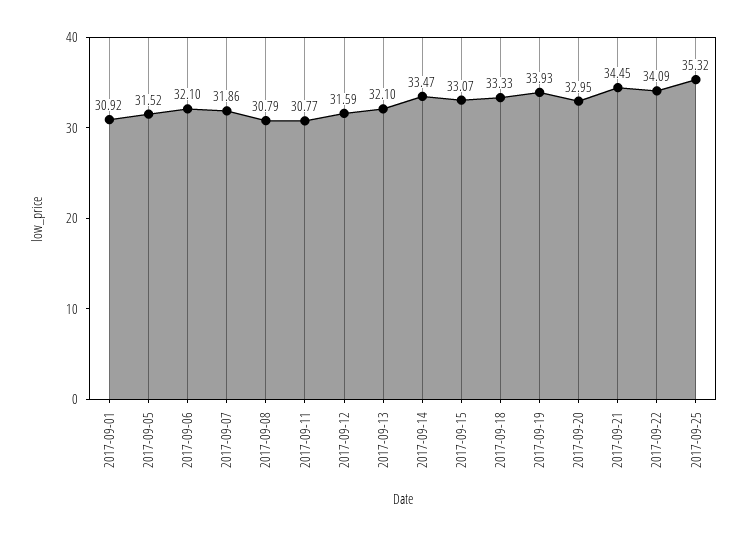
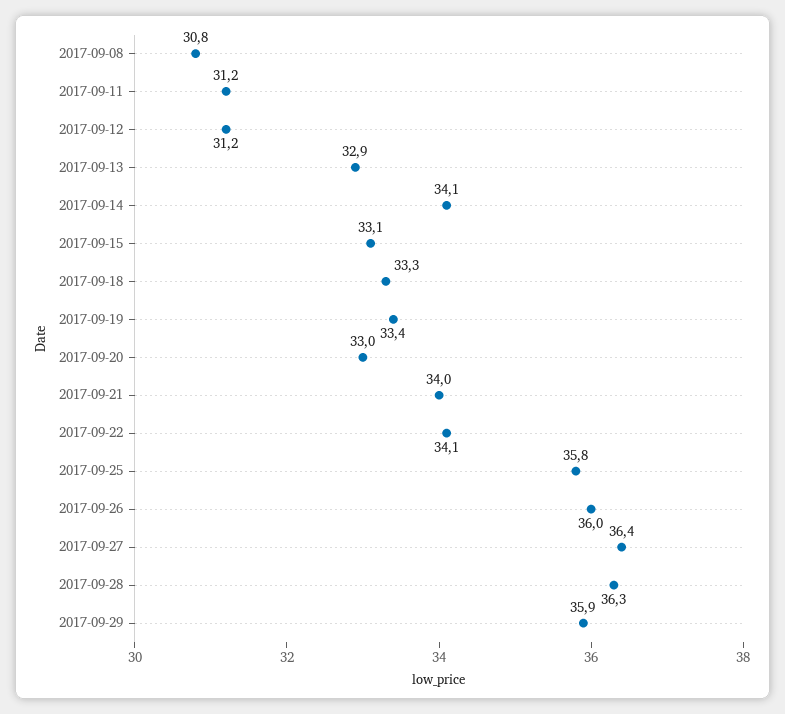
2017-09-01: 30.92 -> none
2017-09-05: 31.52 -> none
2017-09-06: 32.1 -> none
2017-09-07: 31.86 -> none
2017-09-11: 30.77 -> 31.2
2017-09-12: 31.59 -> 31.2
2017-09-13: 32.1 -> 32.9
2017-09-14: 33.47 -> 34.1
2017-09-19: 33.93 -> 33.4
2017-09-21: 34.45 -> 34
2017-09-25: 35.32 -> 35.8
2017-09-26: none -> 36
2017-09-27: none -> 36.4
2017-09-28: none -> 36.3
2017-09-29: none -> 35.9

